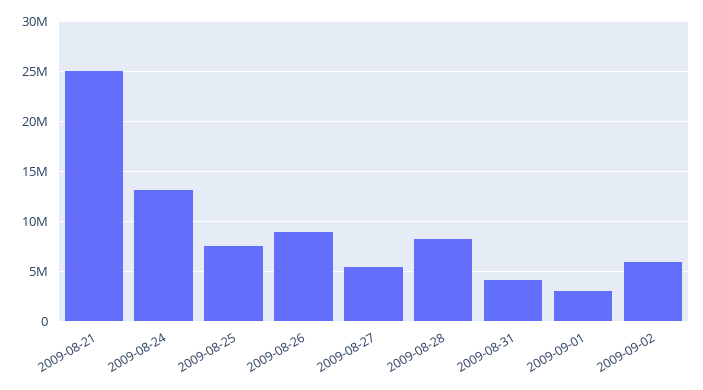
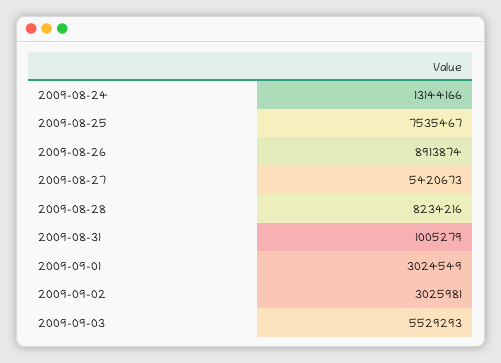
2009-08-21: 25000000 -> none
2009-08-31: 4000000 -> 1005279
2009-09-02: 6000000 -> 3025981
2009-09-03: none -> 5529293

